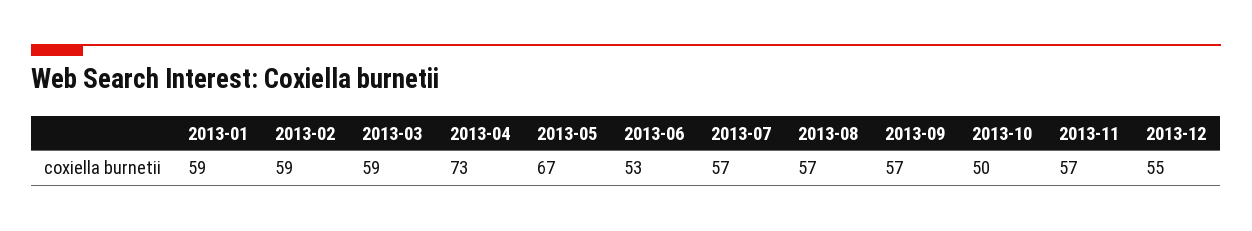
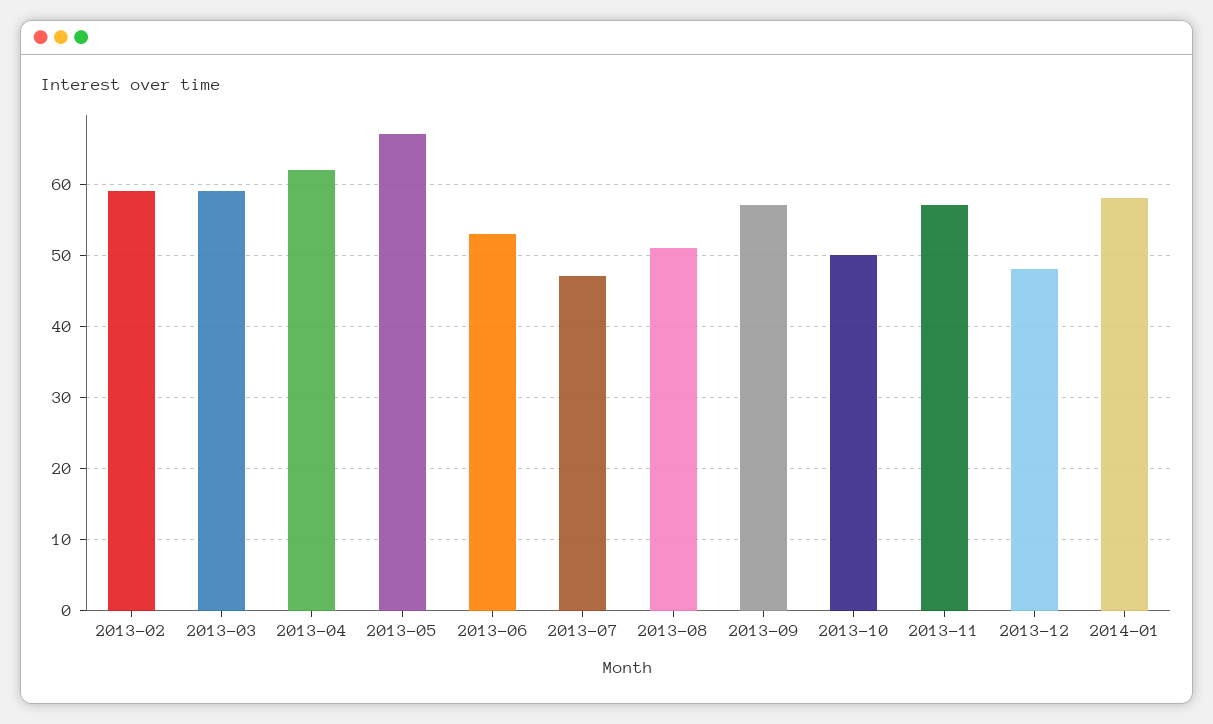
2013-01: 59 -> none
2013-04: 73 -> 62
2013-07: 57 -> 47
2013-08: 57 -> 51
2013-12: 55 -> 48
2014-01: none -> 58

